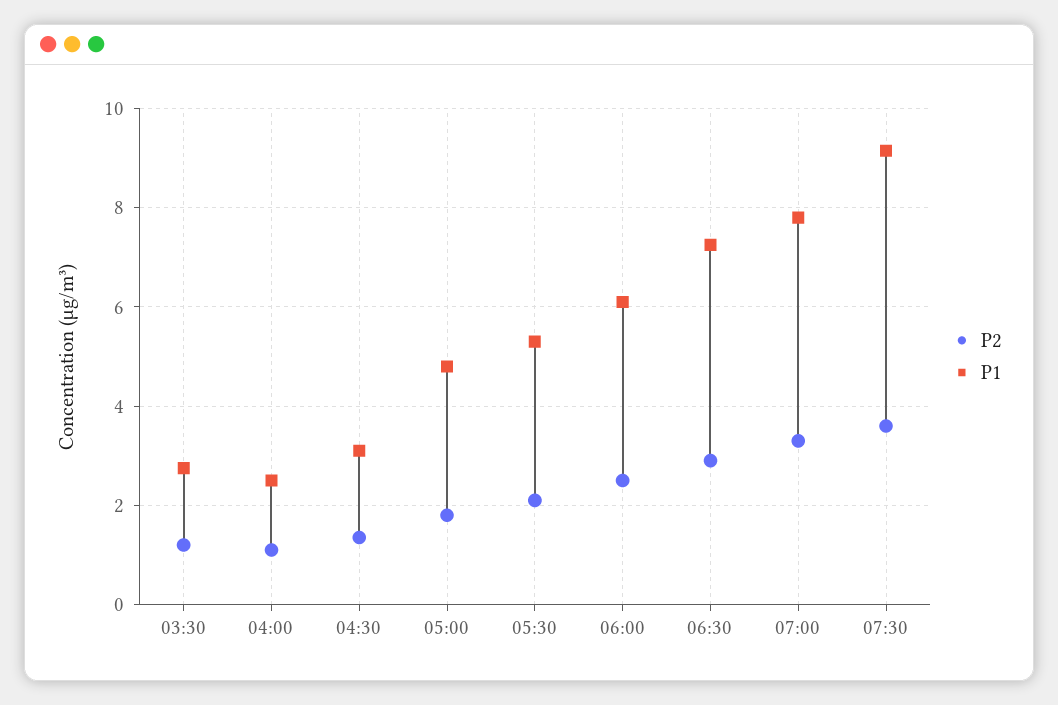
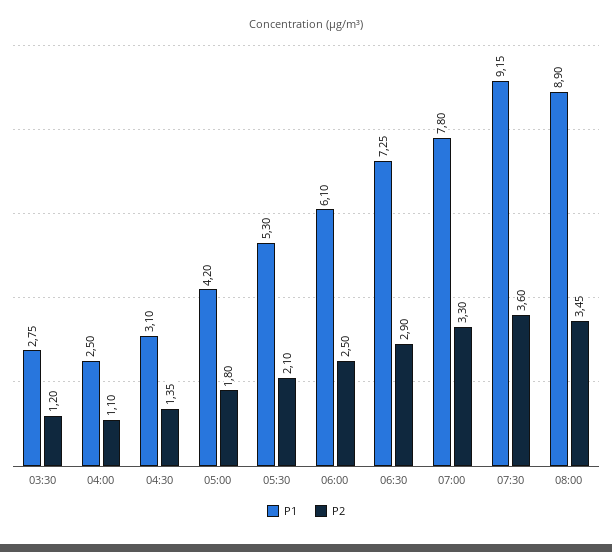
P1, 05:00: 4.8 -> 4.2
P1, 08:00: none -> 8.9
P2, 08:00: none -> 3.45

